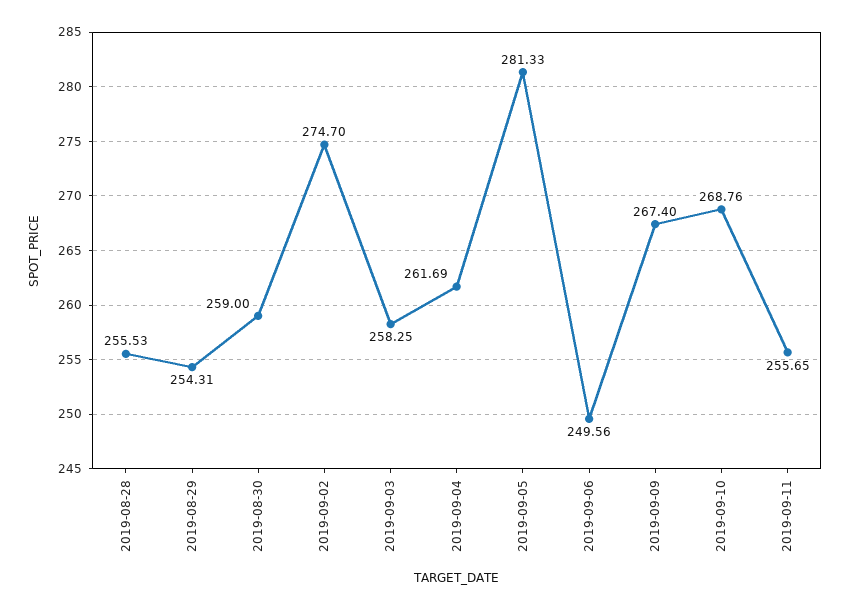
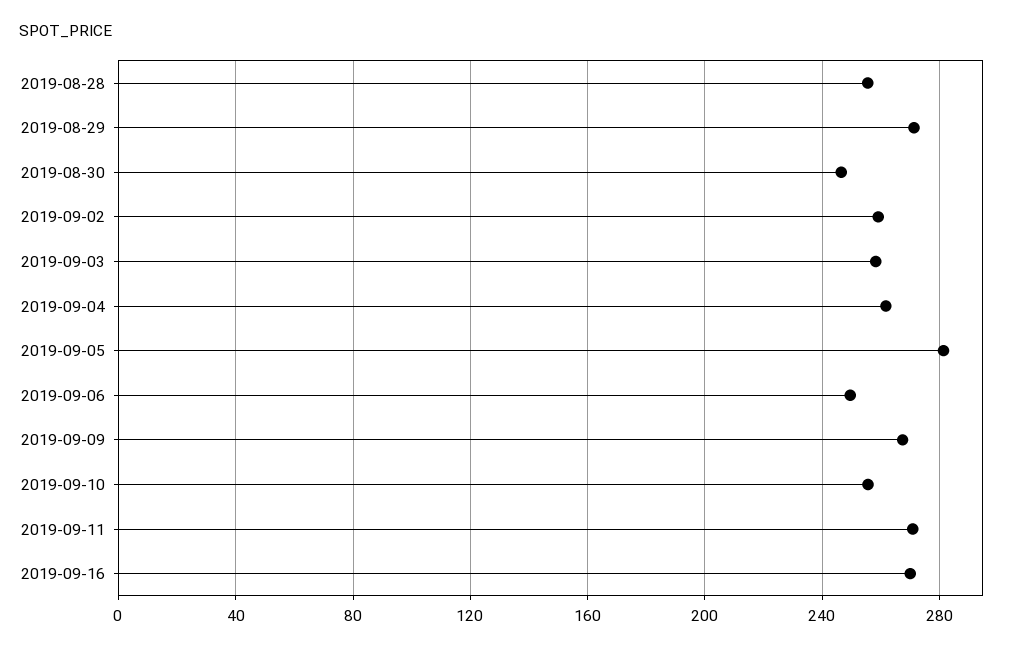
2019-08-29: 254.31 -> 270
2019-08-30: 259 -> 245
2019-09-02: 274.7 -> 260
2019-09-10: 268.76 -> 255
2019-09-11: 255.65 -> 270
2019-09-16: none -> 270

